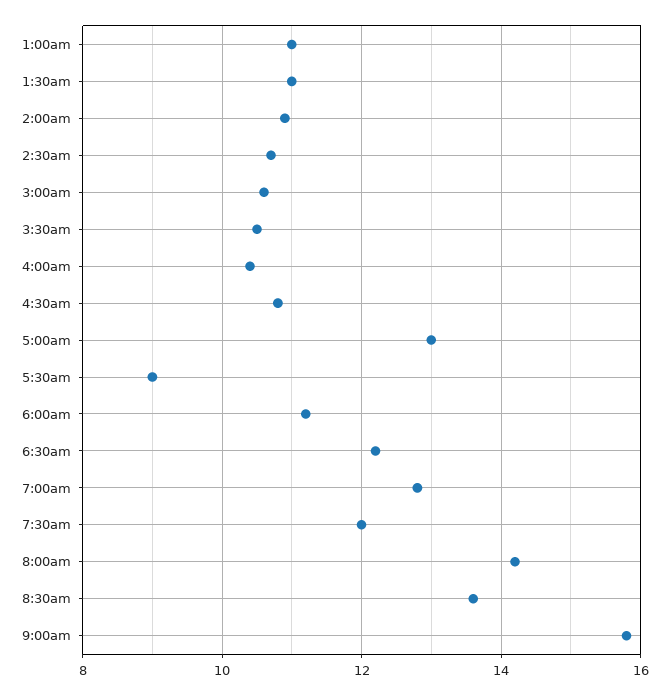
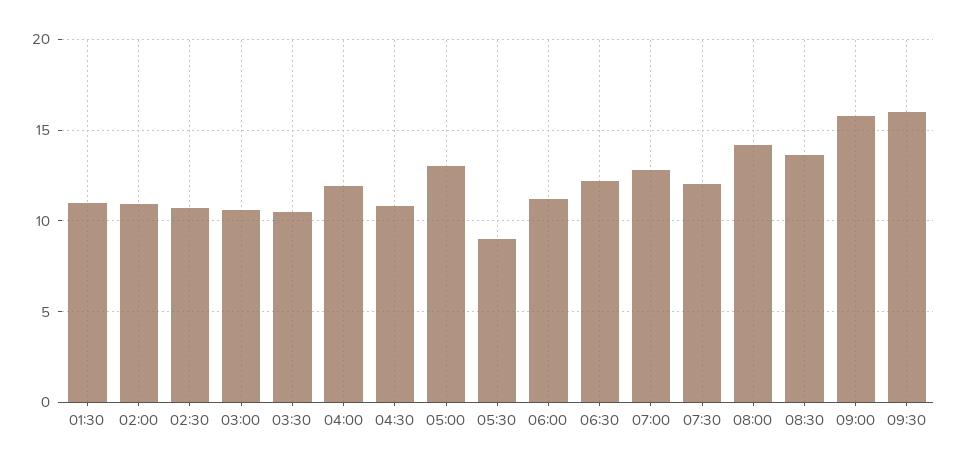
1:00am: 11 -> none
4:00am: 10.5 -> 12
09:30: none -> 16

